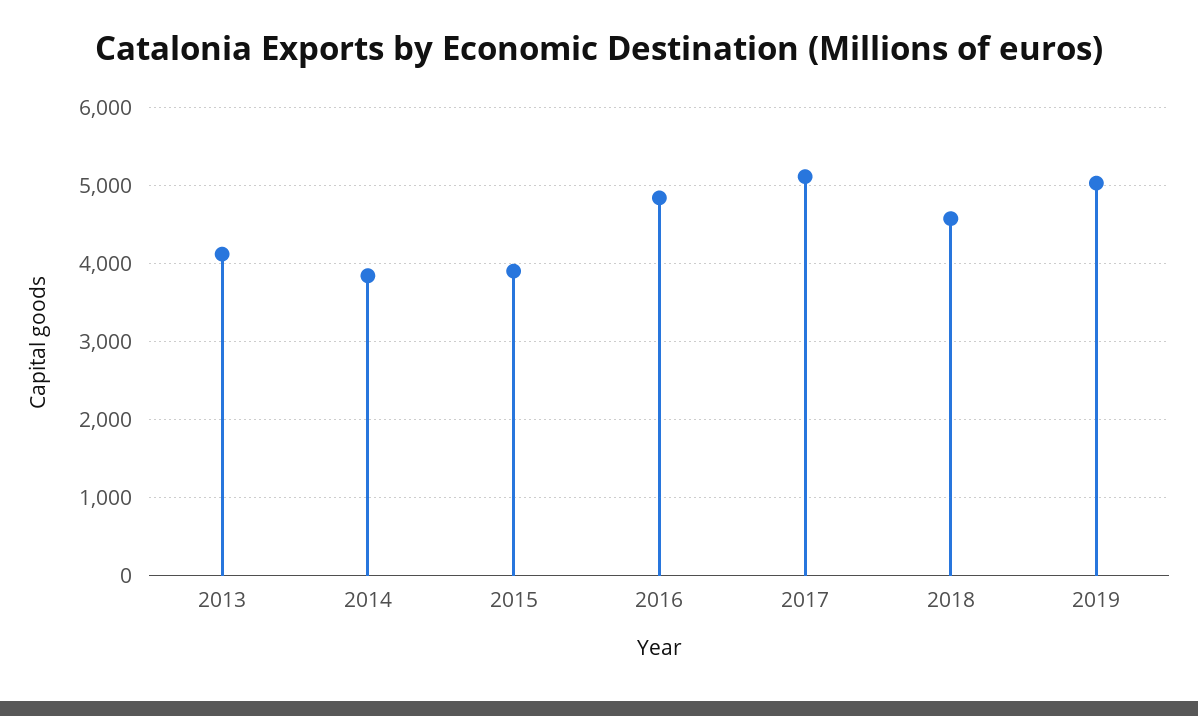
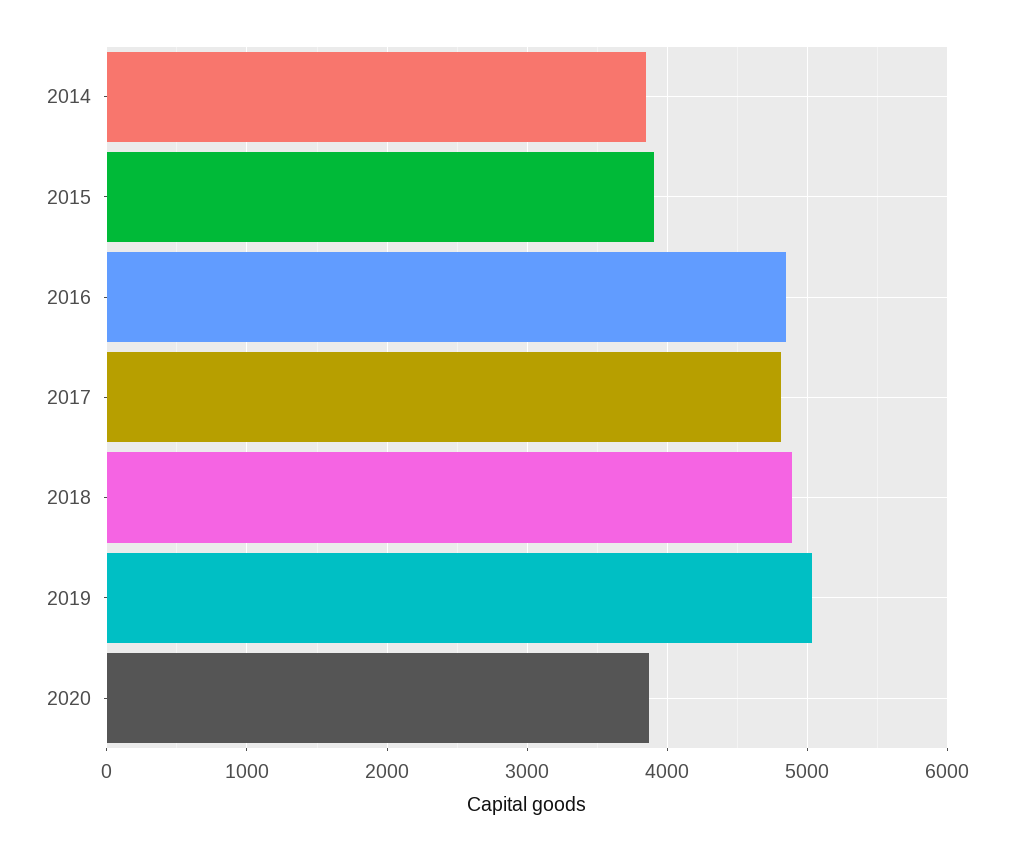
2013: 4100 -> none
2017: 5100 -> 4800
2018: 4600 -> 4900
2020: none -> 3900

